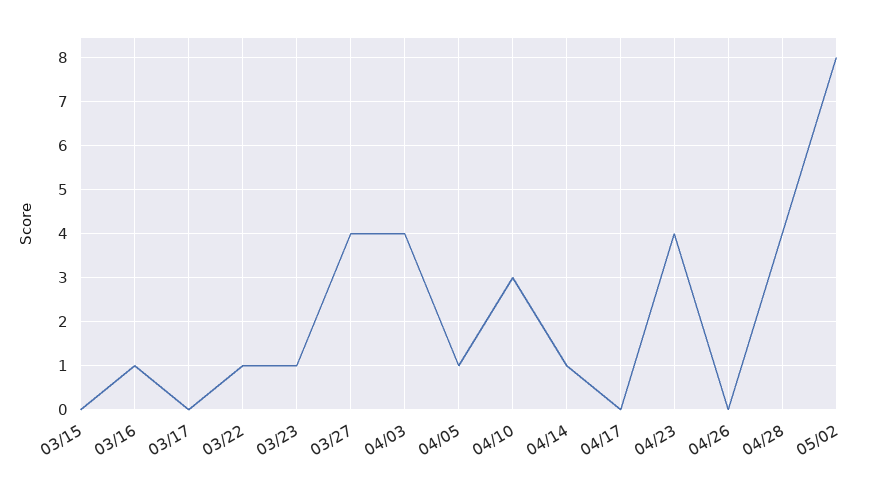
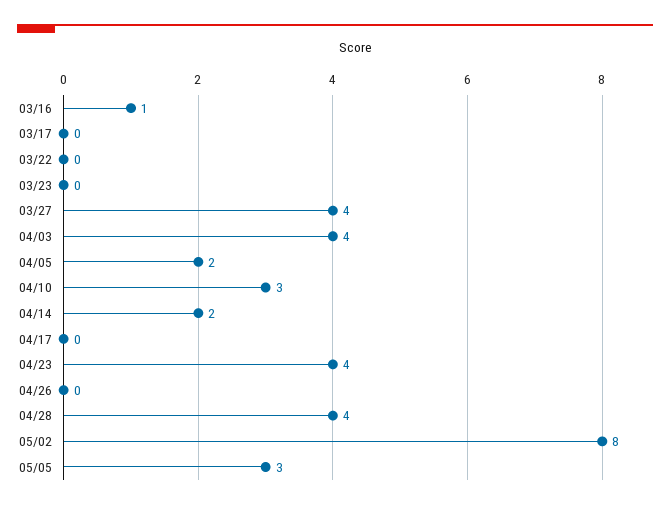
03/15: 0 -> none
03/22: 1 -> 0
03/23: 1 -> 0
04/05: 1 -> 2
04/14: 1 -> 2
05/05: none -> 3

